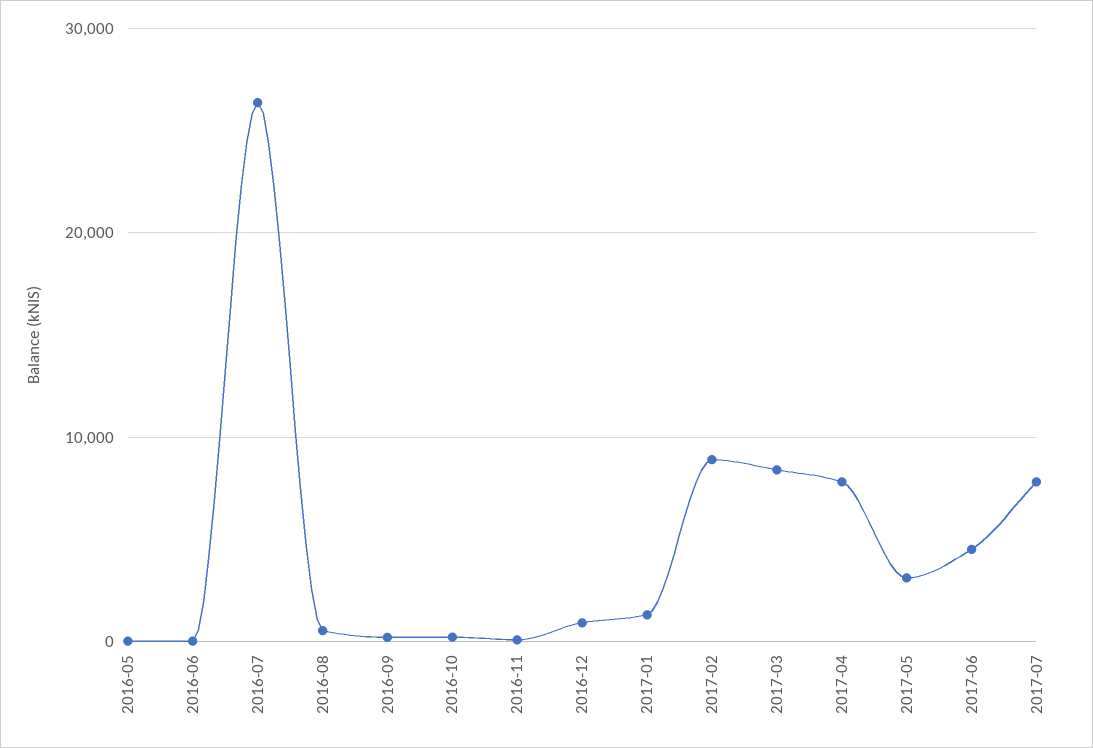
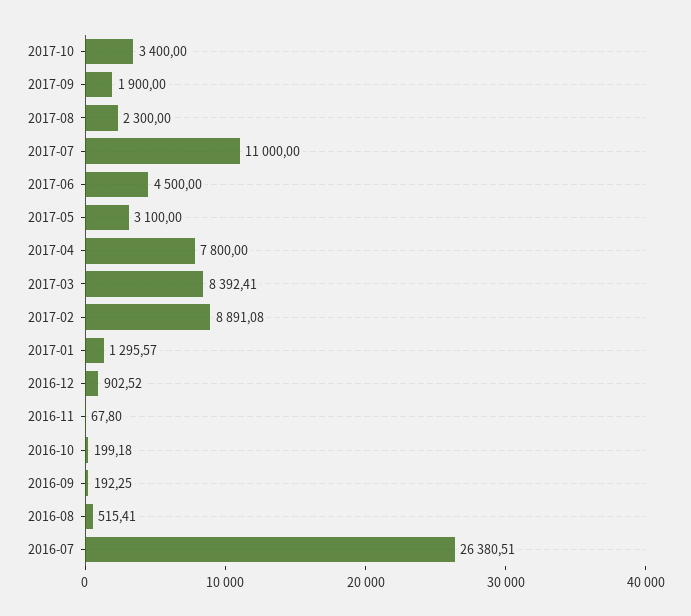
2016-05: 0 -> none
2016-06: 0 -> none
2017-07: 8000 -> 11000
2017-10: none -> 3400
2017-09: none -> 1900
2017-08: none -> 2300

